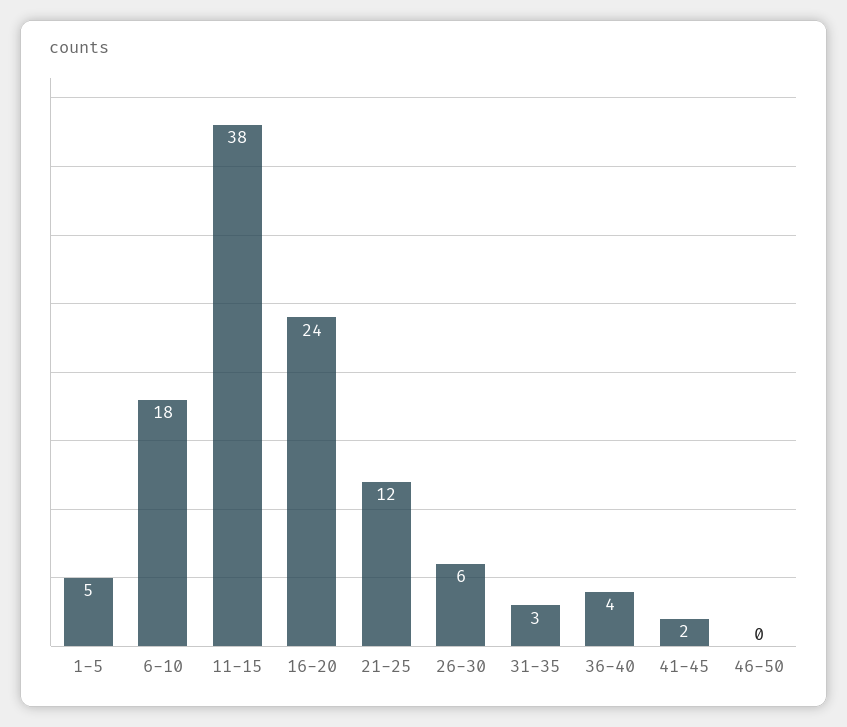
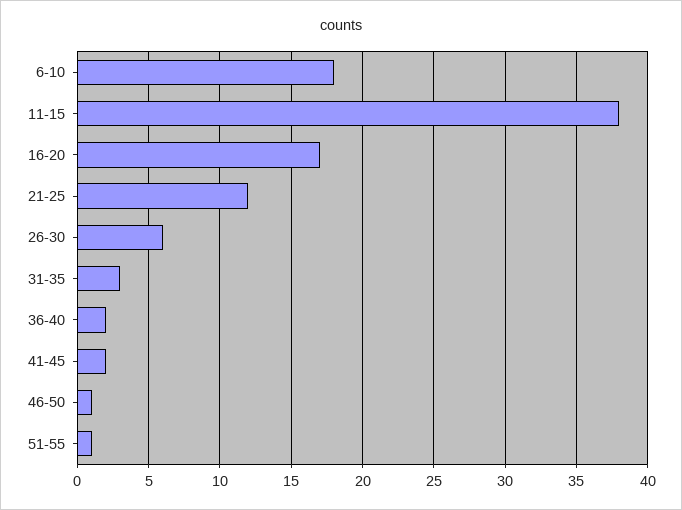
1-5: 5 -> none
16-20: 24 -> 17
36-40: 4 -> 2
46-50: 0 -> 1
51-55: none -> 1

